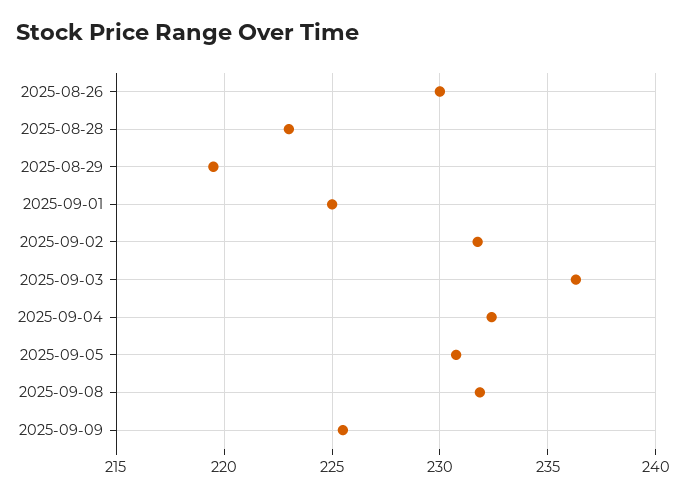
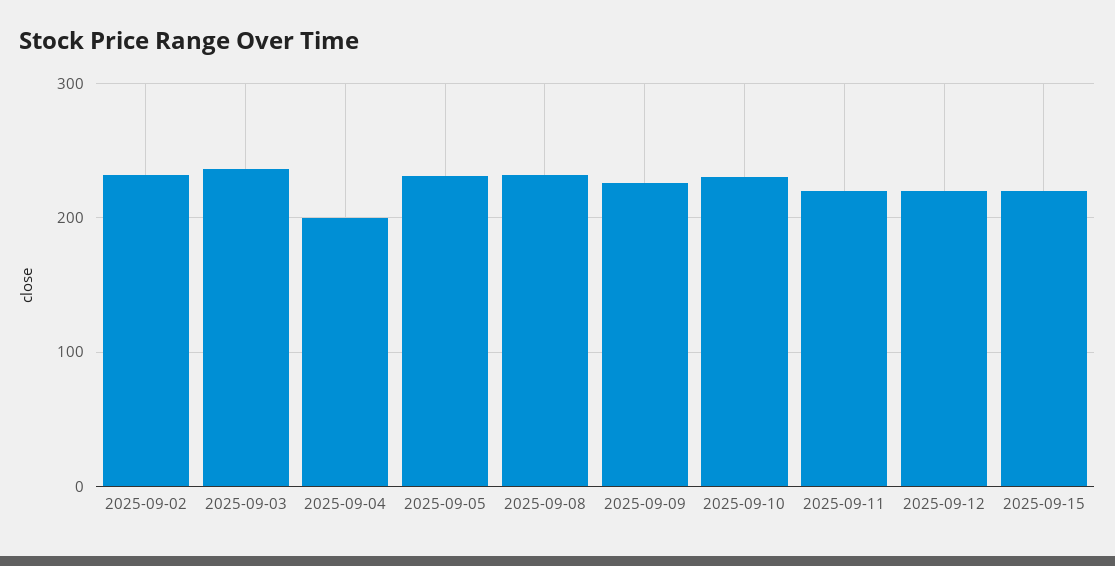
2025-08-26: 230 -> none
2025-08-28: 223 -> none
2025-08-29: 219.5 -> none
2025-09-01: 225 -> none
2025-09-04: 232.5 -> 200
2025-09-10: none -> 230
2025-09-11: none -> 220
2025-09-12: none -> 220
2025-09-15: none -> 220

